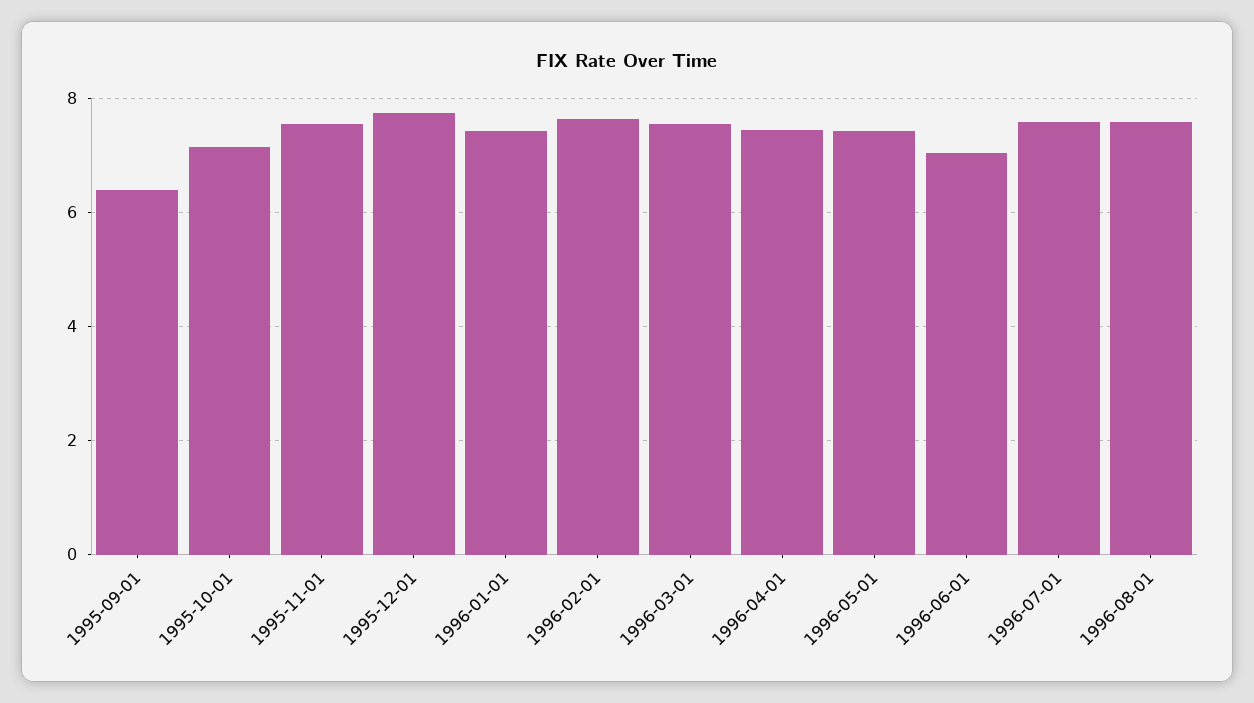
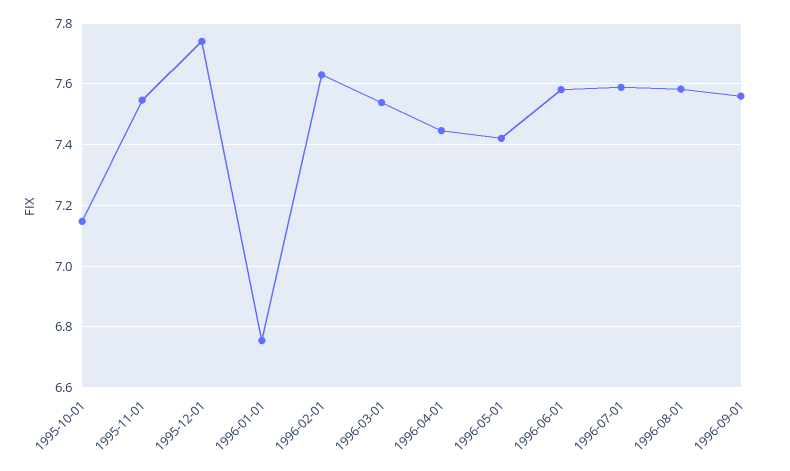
1995-09-01: 6.4 -> none
1996-01-01: 7.4 -> 6.76
1996-06-01: 7 -> 7.58
1996-09-01: none -> 7.56

